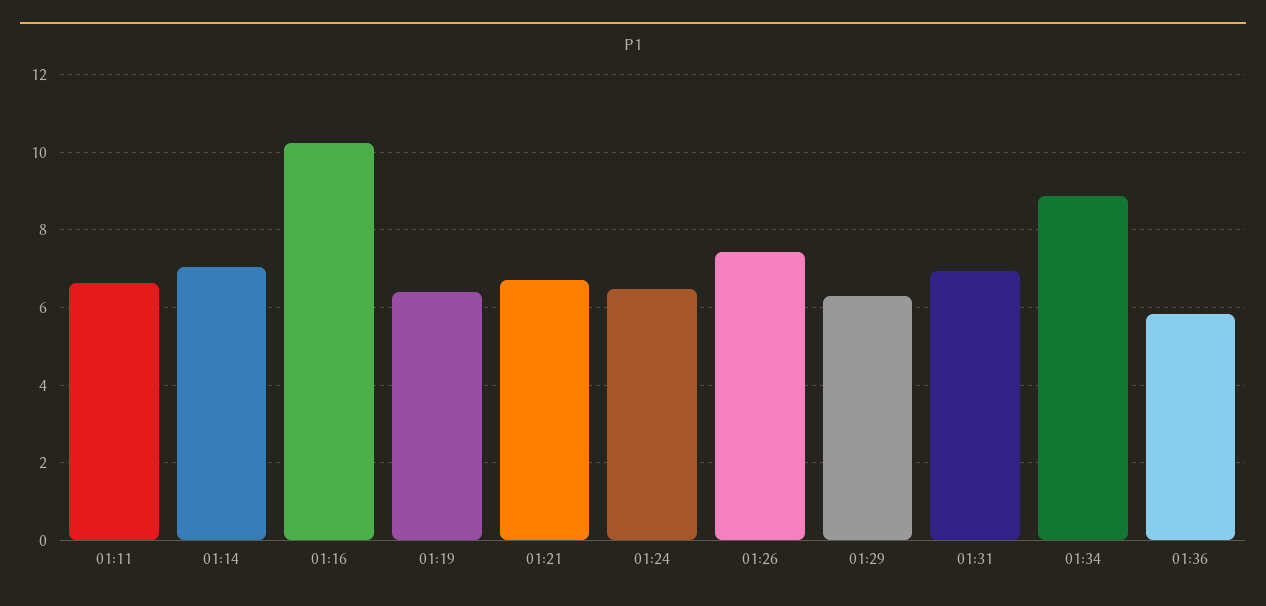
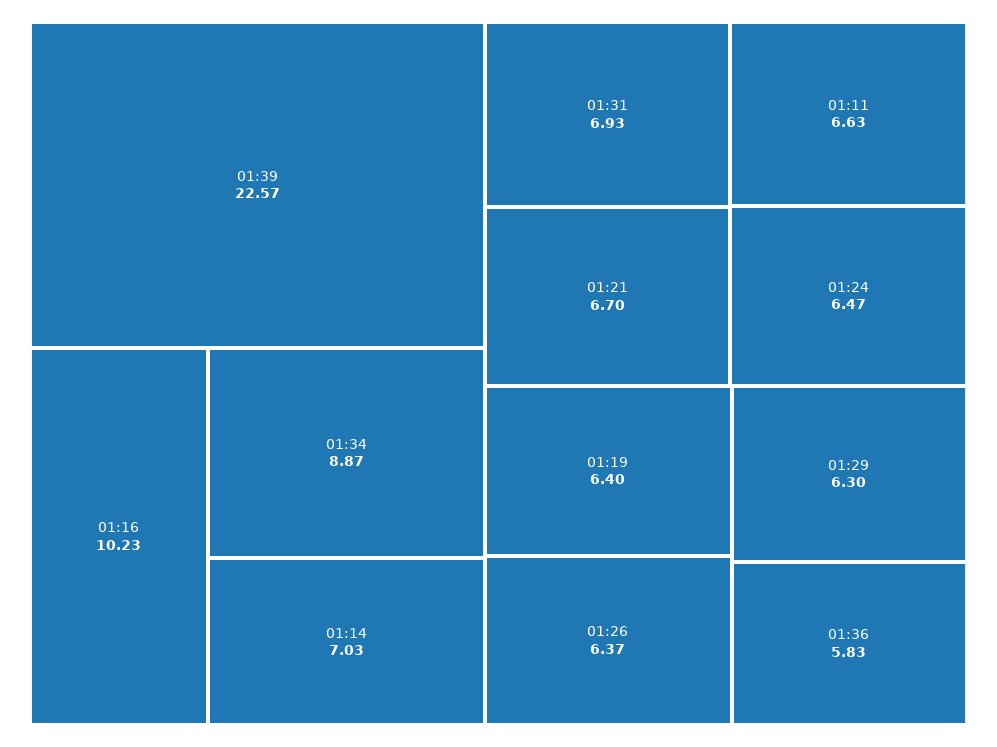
01:26: 7.4 -> 6.37
01:39: none -> 22.57

